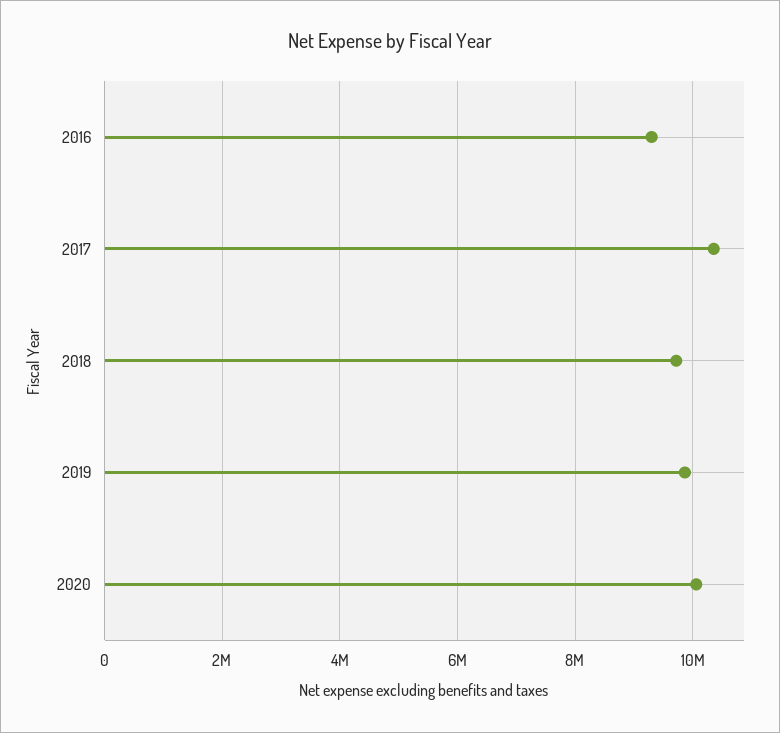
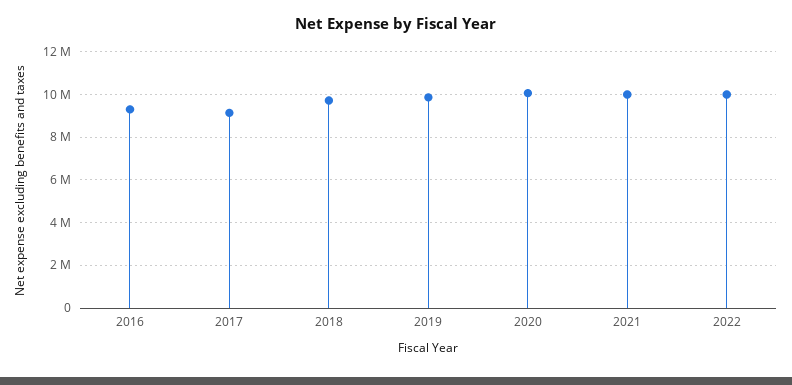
2017: 10400000 -> 9000000
2021: none -> 10000000
2022: none -> 10000000

